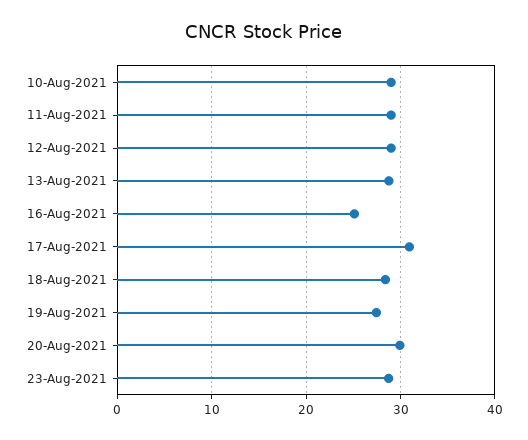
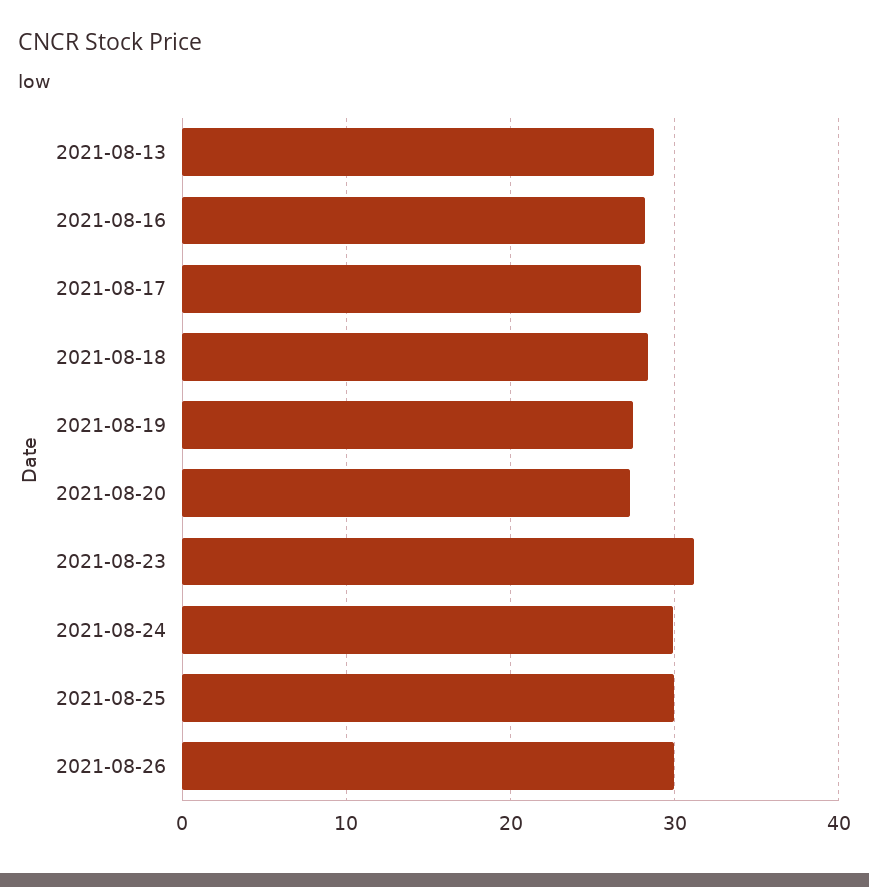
10-Aug-2021: 29 -> none
11-Aug-2021: 29 -> none
12-Aug-2021: 29 -> none
16-Aug-2021: 25 -> 28
17-Aug-2021: 31 -> 28
20-Aug-2021: 30 -> 27
23-Aug-2021: 29 -> 31
2021-08-24: none -> 30
2021-08-25: none -> 30
2021-08-26: none -> 30

